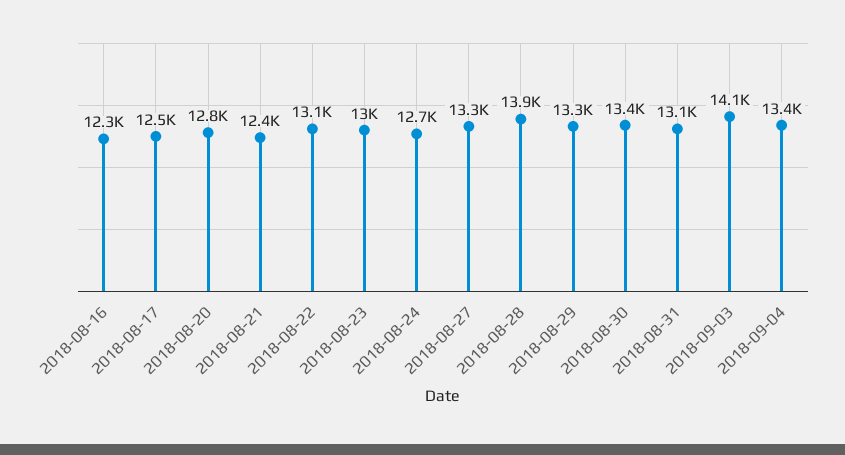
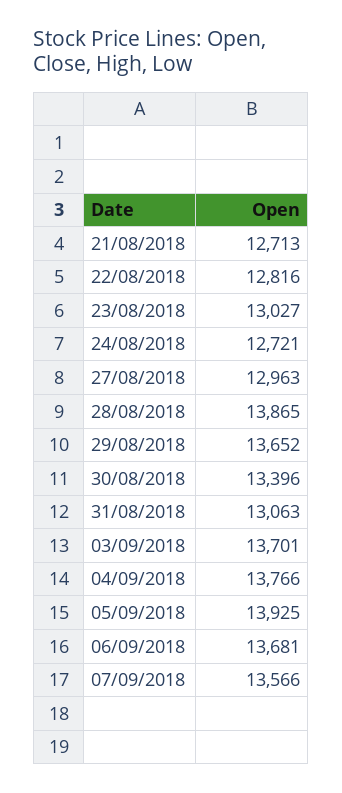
2018-08-16: 12300 -> none
2018-08-17: 12500 -> none
2018-08-20: 12800 -> none
2018-08-21: 12400 -> 12713
2018-08-22: 13100 -> 12816
2018-08-27: 13300 -> 12963
2018-08-29: 13300 -> 13652
2018-09-03: 14100 -> 13701
2018-09-04: 13400 -> 13766
05/09/2018: none -> 13925
06/09/2018: none -> 13681
07/09/2018: none -> 13566

